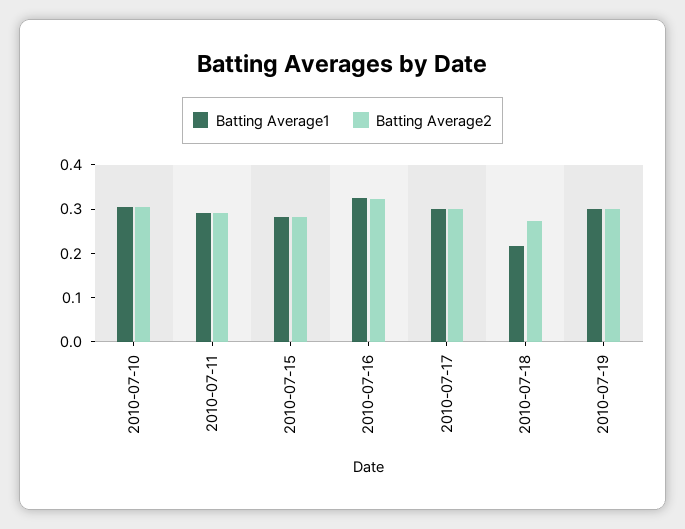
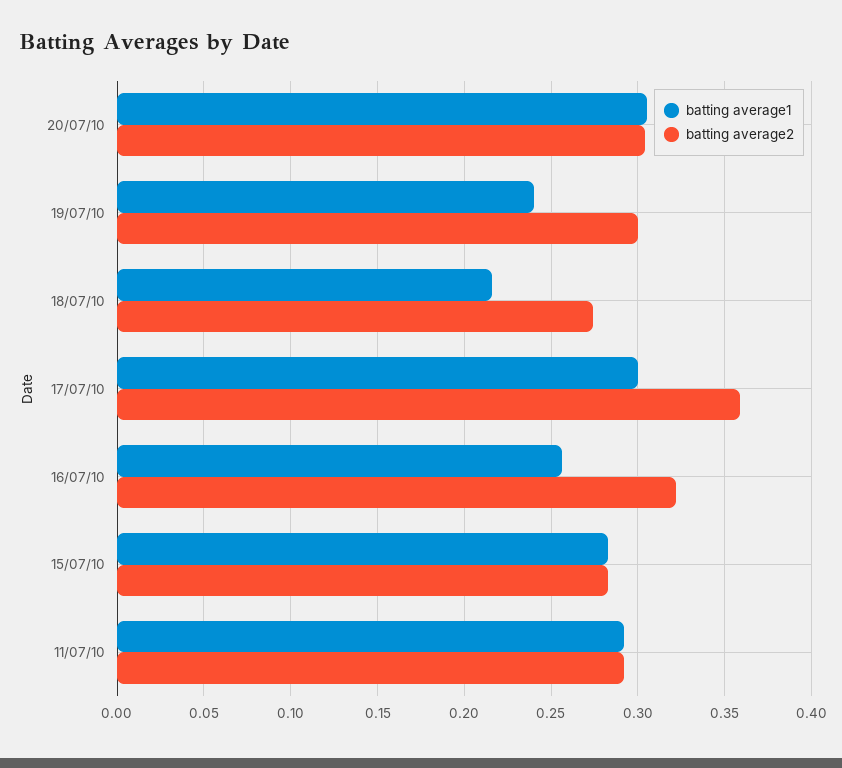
Batting Average1, 2010-07-10: 0.3 -> none
Batting Average2, 2010-07-10: 0.3 -> none
Batting Average1, 2010-07-16: 0.32 -> 0.255
Batting Average2, 2010-07-17: 0.3 -> 0.36
Batting Average1, 2010-07-19: 0.3 -> 0.24
Batting Average1, 20/07/10: none -> 0.305
Batting Average2, 20/07/10: none -> 0.305

